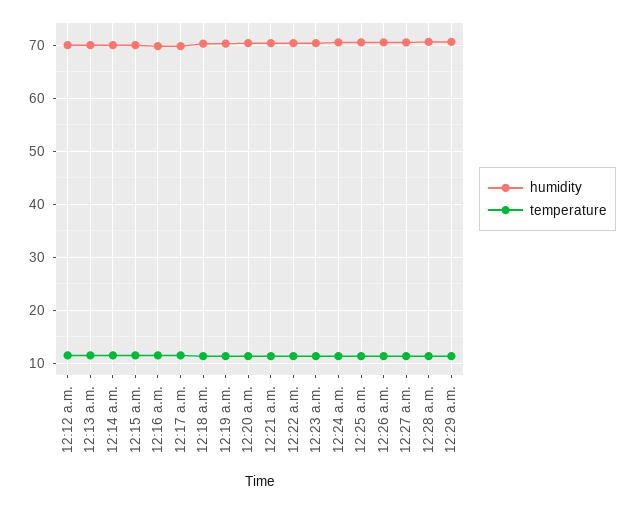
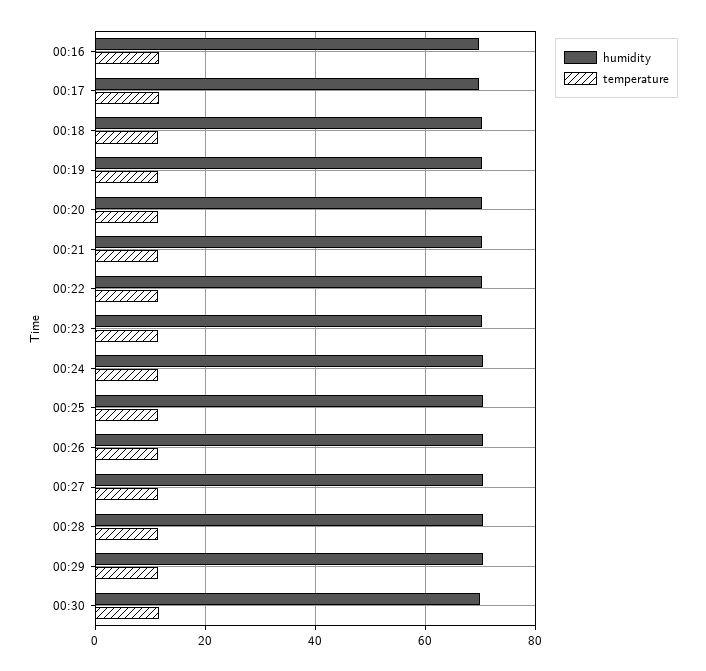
humidity, 12:12 a.m.: 70 -> none
temperature, 12:12 a.m.: 12 -> none
humidity, 12:13 a.m.: 70 -> none
temperature, 12:13 a.m.: 12 -> none
humidity, 12:14 a.m.: 70 -> none
temperature, 12:14 a.m.: 12 -> none
humidity, 12:15 a.m.: 70 -> none
temperature, 12:15 a.m.: 12 -> none
humidity, 00:30: none -> 70
temperature, 00:30: none -> 12

